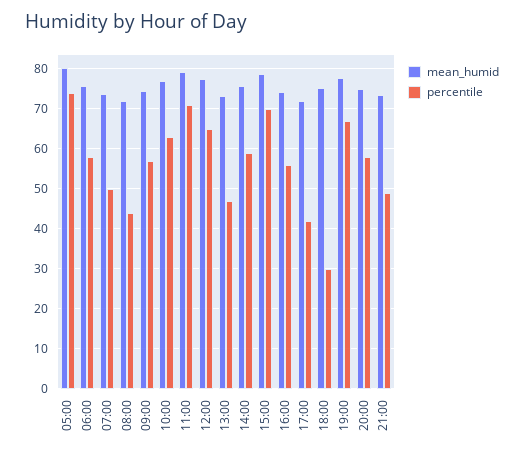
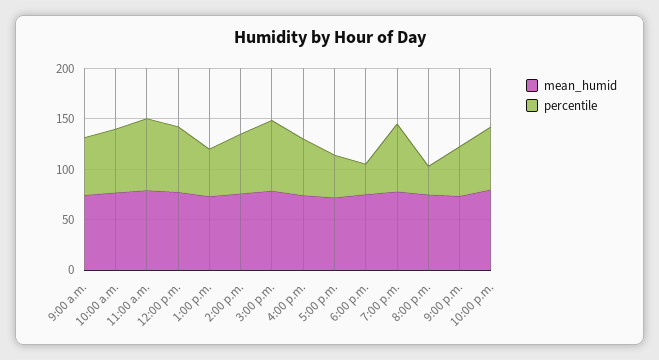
mean_humid, 05:00: 80 -> none
percentile, 05:00: 74 -> none
mean_humid, 06:00: 76 -> none
percentile, 06:00: 58 -> none
mean_humid, 07:00: 74 -> none
percentile, 07:00: 50 -> none
mean_humid, 08:00: 72 -> none
percentile, 08:00: 44 -> none
percentile, 20:00: 58 -> 30
mean_humid, 10:00 p.m.: none -> 80
percentile, 10:00 p.m.: none -> 60

